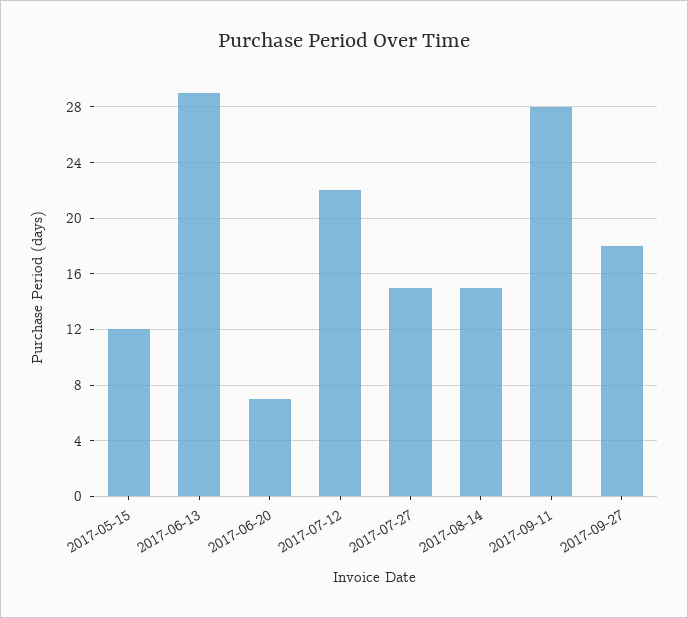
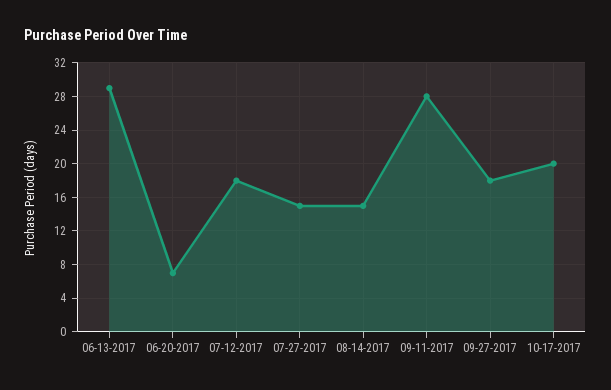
2017-05-15: 12 -> none
2017-07-12: 22 -> 18
10-17-2017: none -> 20

